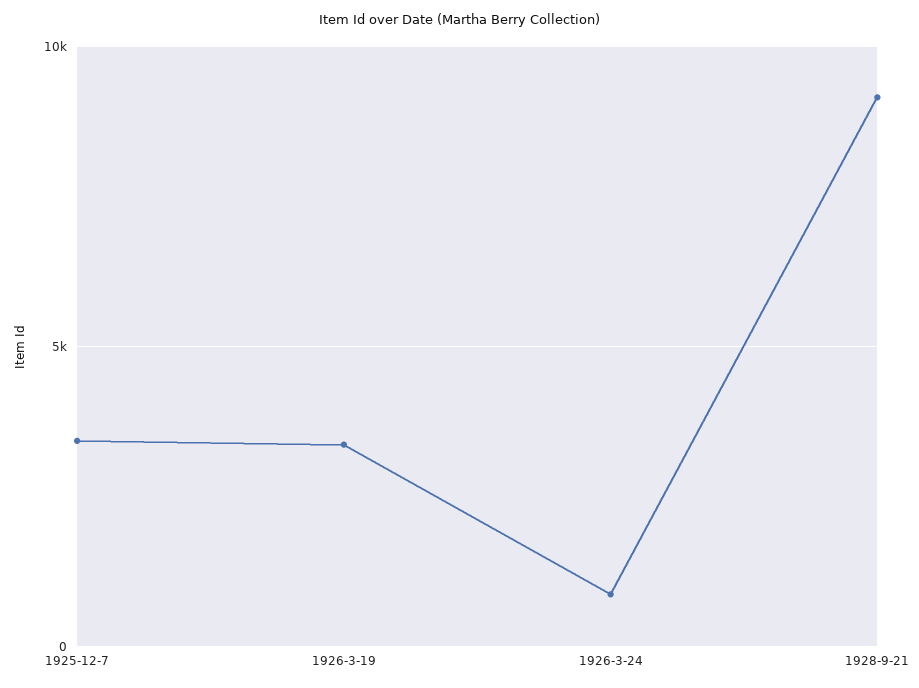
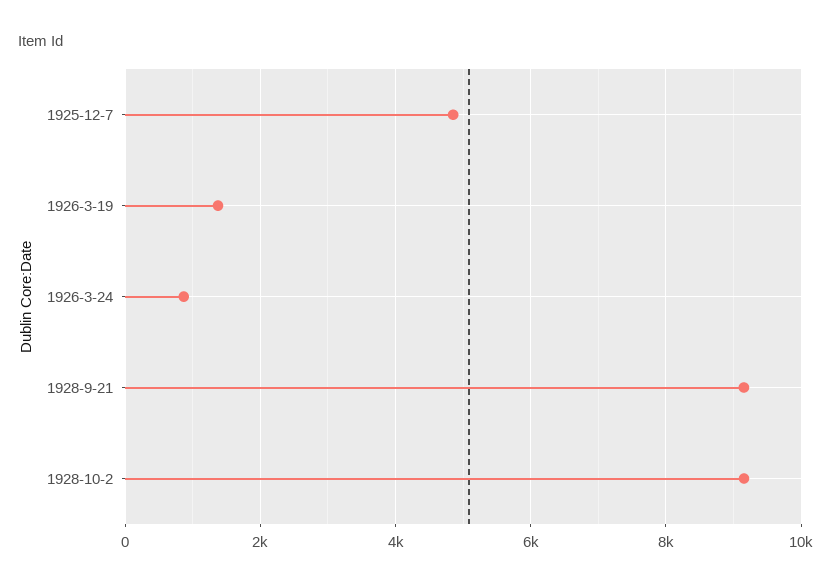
1925-12-7: 3500 -> 4800
1926-3-19: 3500 -> 1400
1928-10-2: none -> 9200

